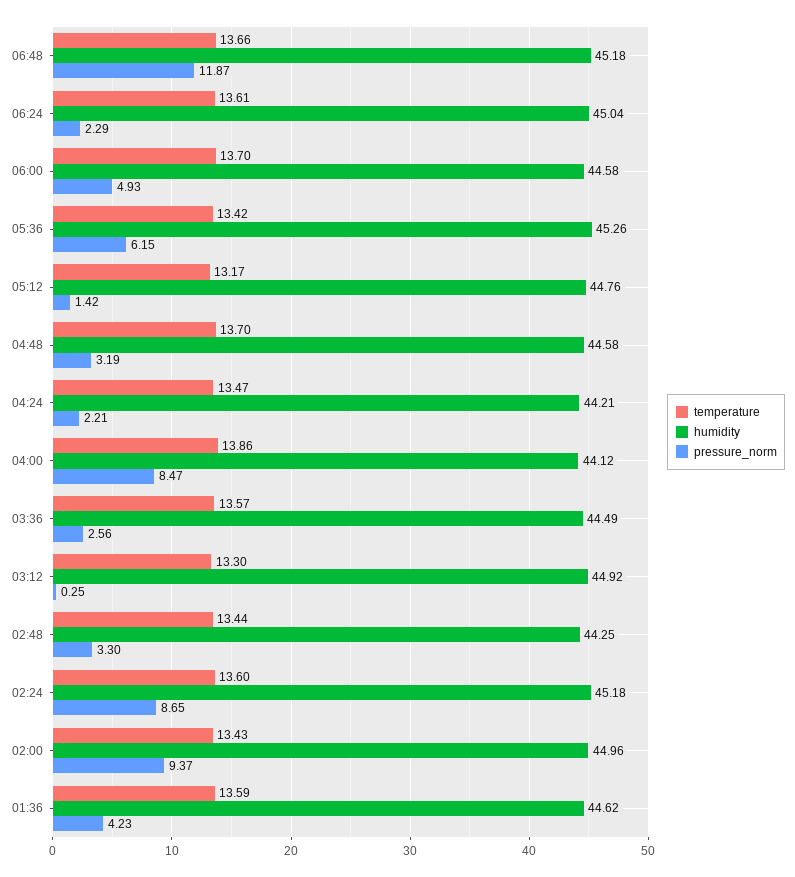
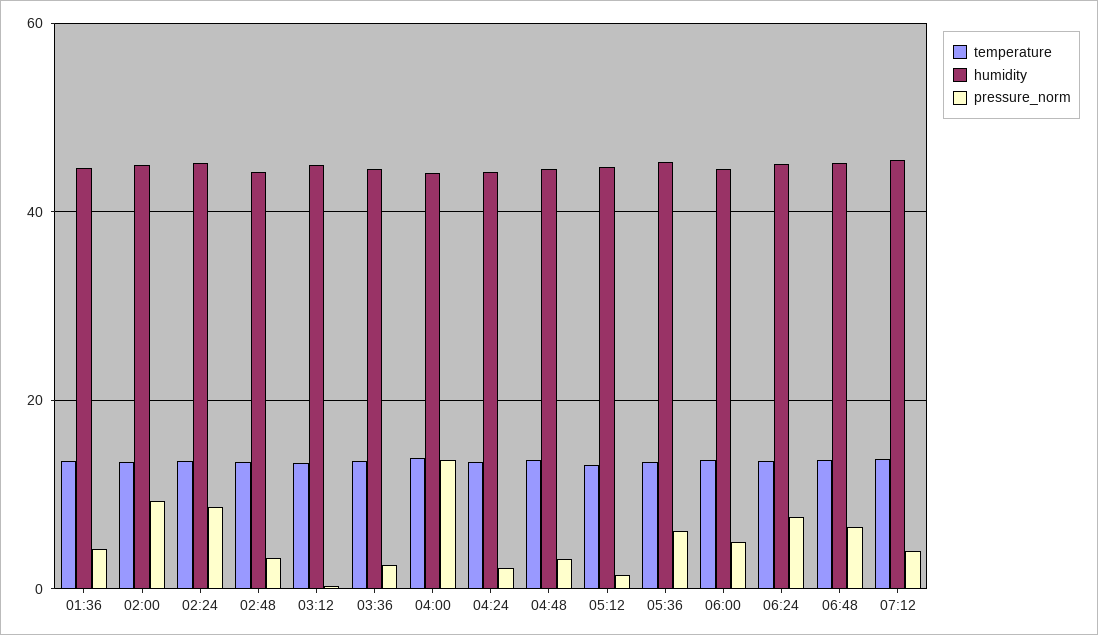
pressure_norm, 06:48: 11.87 -> 6
pressure_norm, 06:24: 2.29 -> 8
pressure_norm, 04:00: 8.47 -> 14
temperature, 07:12: none -> 14
humidity, 07:12: none -> 46
pressure_norm, 07:12: none -> 4

